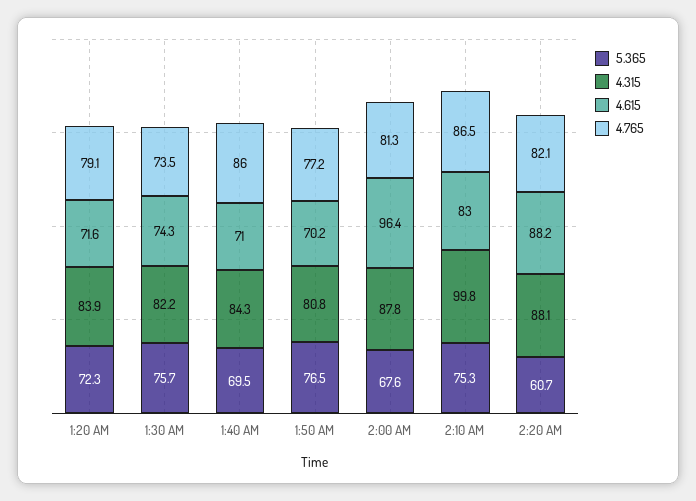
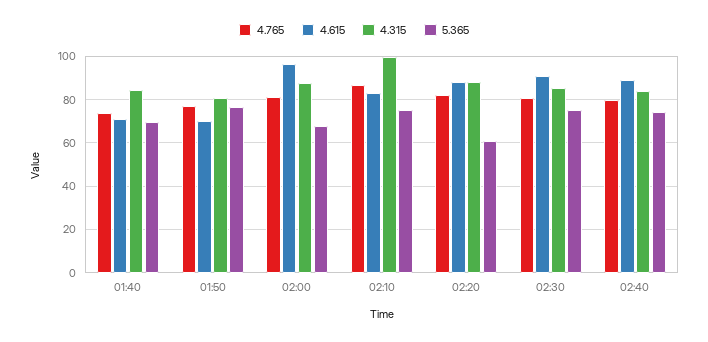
5.365, 1:20 AM: 72.3 -> none
4.315, 1:20 AM: 83.9 -> none
4.615, 1:20 AM: 71.6 -> none
4.765, 1:20 AM: 79.1 -> none
5.365, 1:30 AM: 75.7 -> none
4.315, 1:30 AM: 82.2 -> none
4.615, 1:30 AM: 74.3 -> none
4.765, 1:30 AM: 73.5 -> none
4.765, 1:40 AM: 86 -> 75
4.765, 02:30: none -> 80
4.615, 02:30: none -> 90
4.315, 02:30: none -> 85
5.365, 02:30: none -> 75
4.765, 02:40: none -> 80
4.615, 02:40: none -> 90
4.315, 02:40: none -> 85
5.365, 02:40: none -> 75

